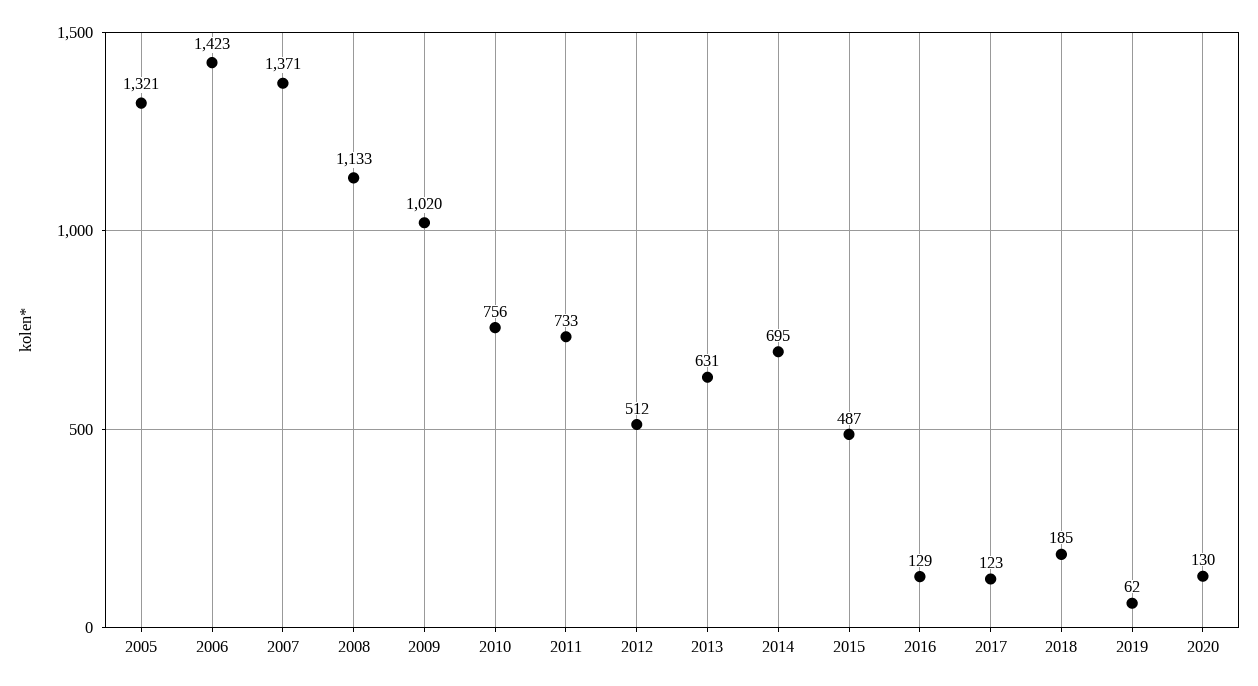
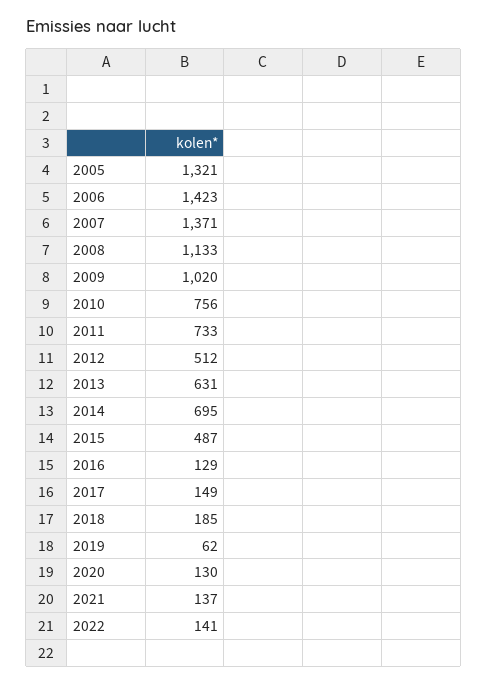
2017: 123 -> 149
2021: none -> 137
2022: none -> 141

